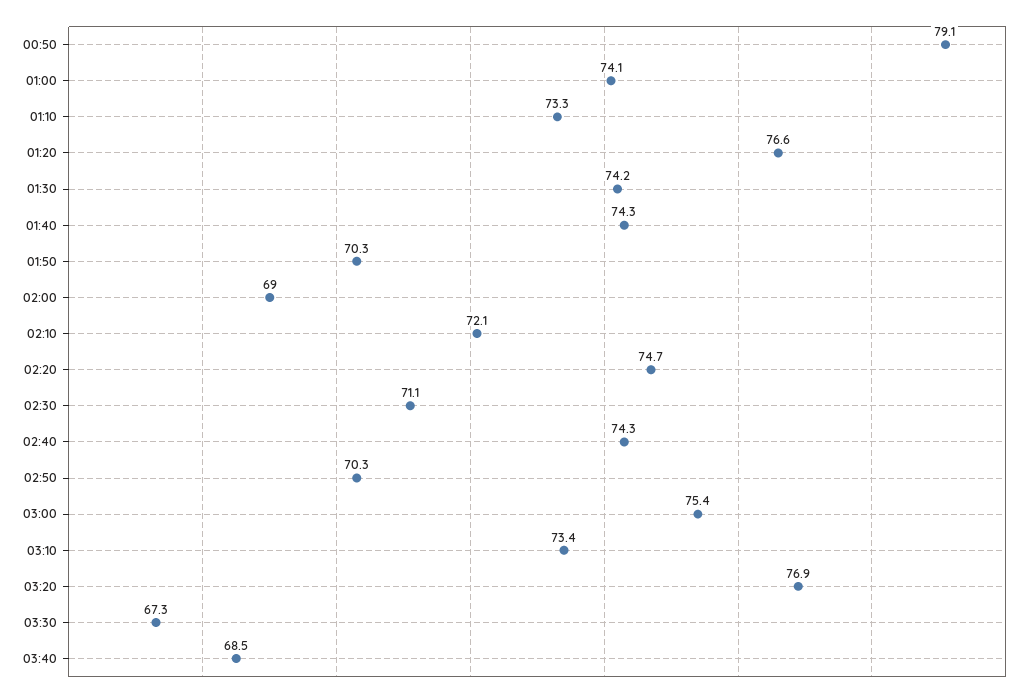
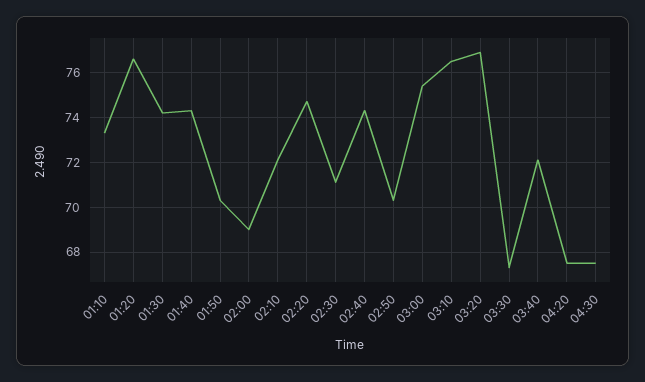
00:50: 79.1 -> none
01:00: 74.1 -> none
03:10: 73.4 -> 76.5
03:40: 68.5 -> 72
04:20: none -> 67.5
04:30: none -> 67.5

